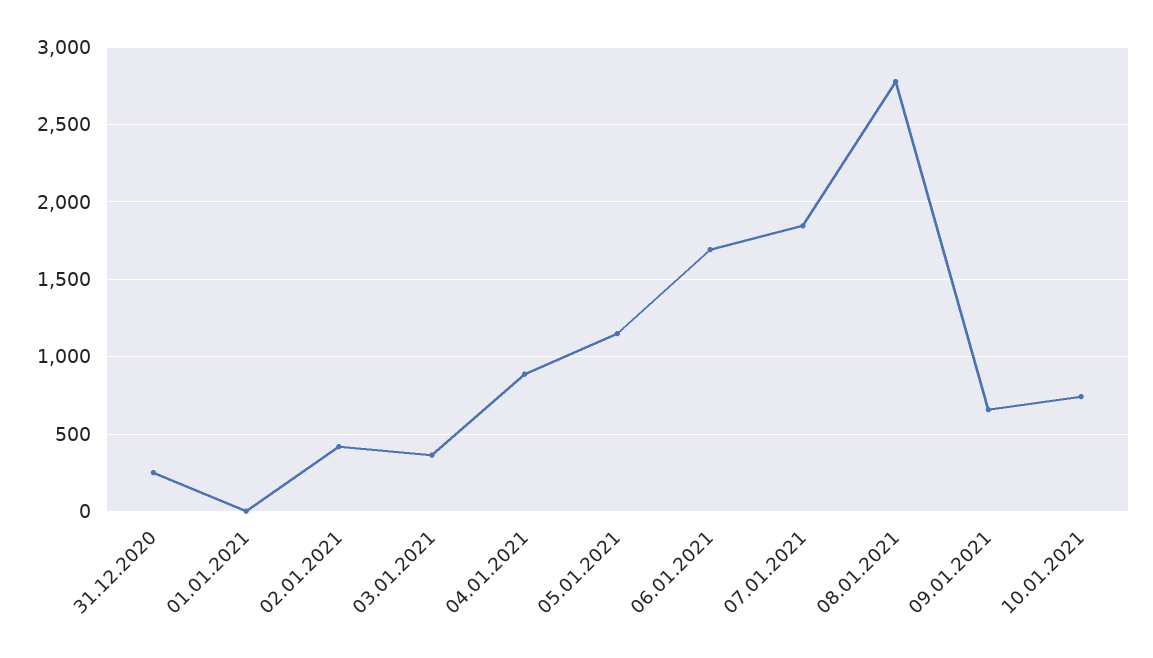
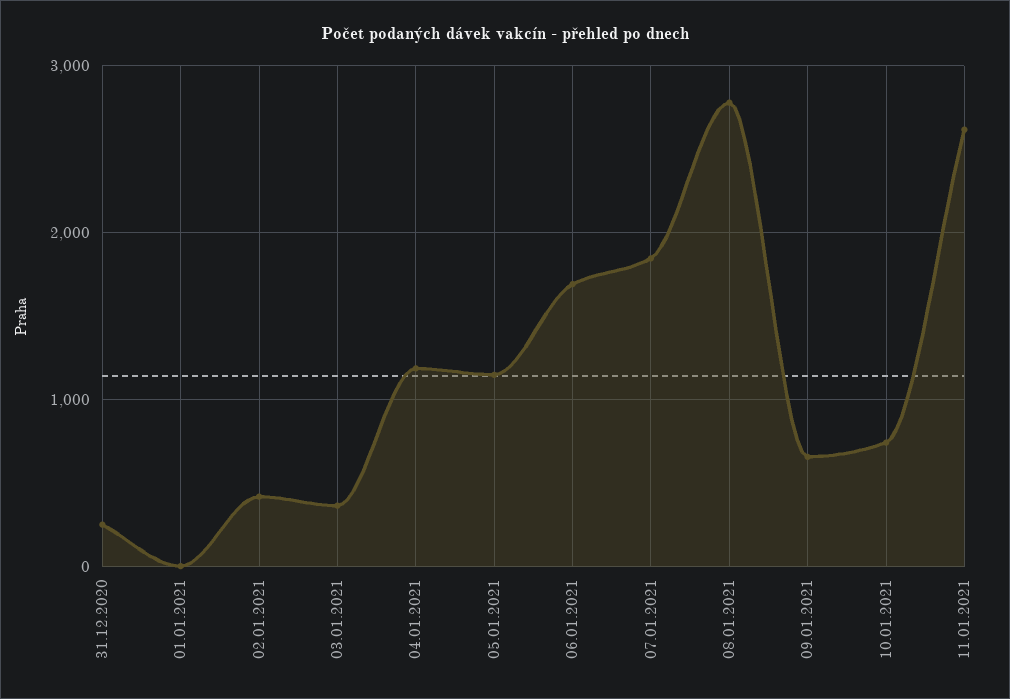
04.01.2021: 900 -> 1200
11.01.2021: none -> 2600

